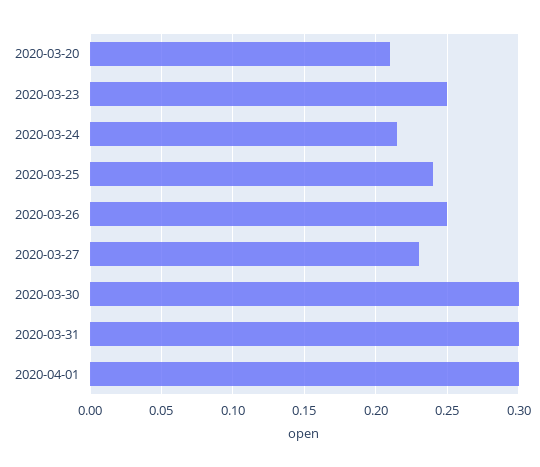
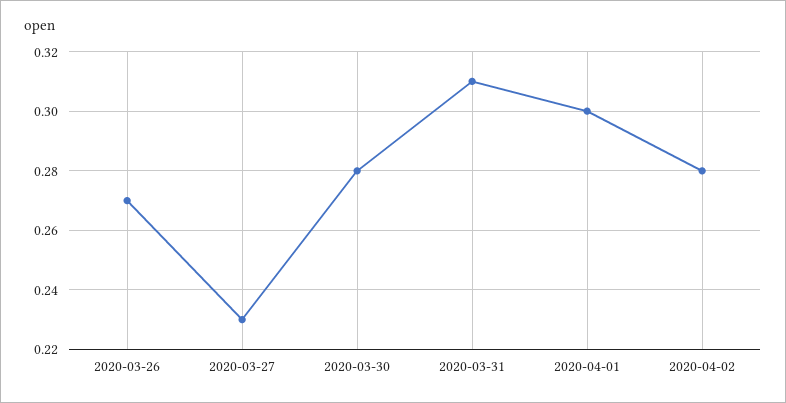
2020-03-20: 0.21 -> none
2020-03-23: 0.25 -> none
2020-03-24: 0.215 -> none
2020-03-25: 0.24 -> none
2020-03-26: 0.25 -> 0.27
2020-03-30: 0.3 -> 0.28
2020-03-31: 0.3 -> 0.31
2020-04-02: none -> 0.28

